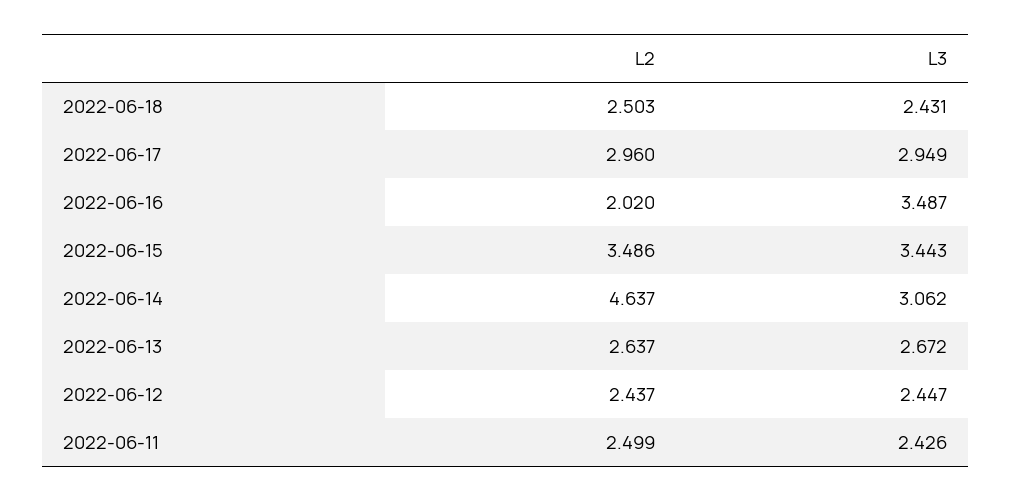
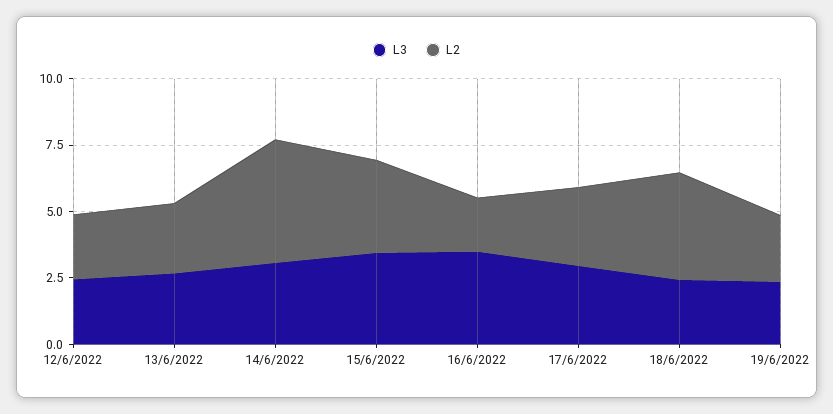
L2, 2022-06-18: 2.503 -> 4
L2, 2022-06-11: 2.499 -> none
L3, 2022-06-11: 2.426 -> none
L3, 19/6/2022: none -> 2.5
L2, 19/6/2022: none -> 2.5

